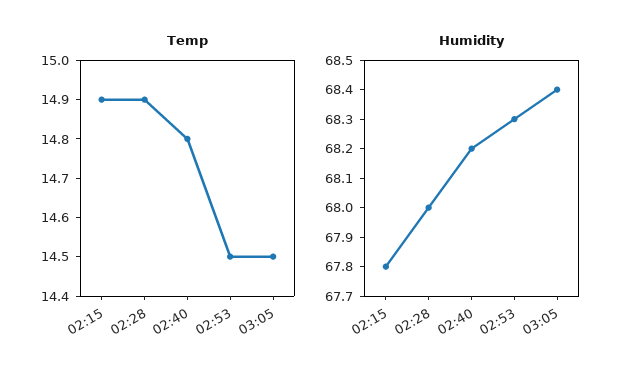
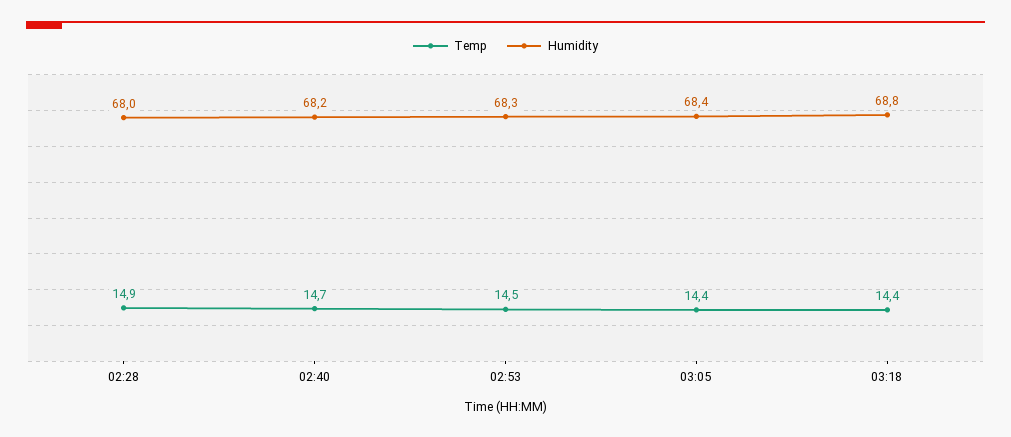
Temp, 02:15: 14.9 -> none
Temp, 02:40: 14.8 -> 14.7
Temp, 03:05: 14.5 -> 14.4
Humidity, 02:15: 67.8 -> none
Temp, 03:18: none -> 14.4
Humidity, 03:18: none -> 68.8

